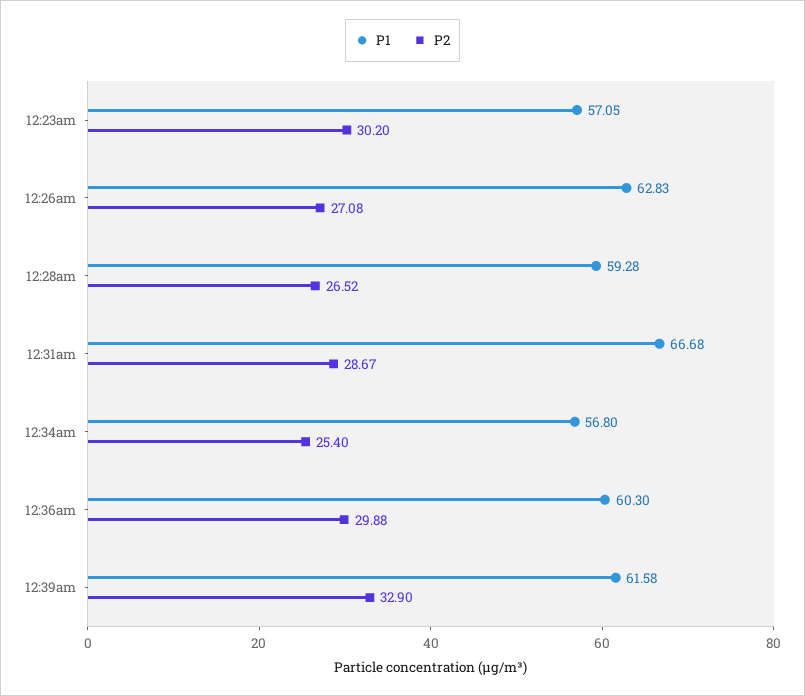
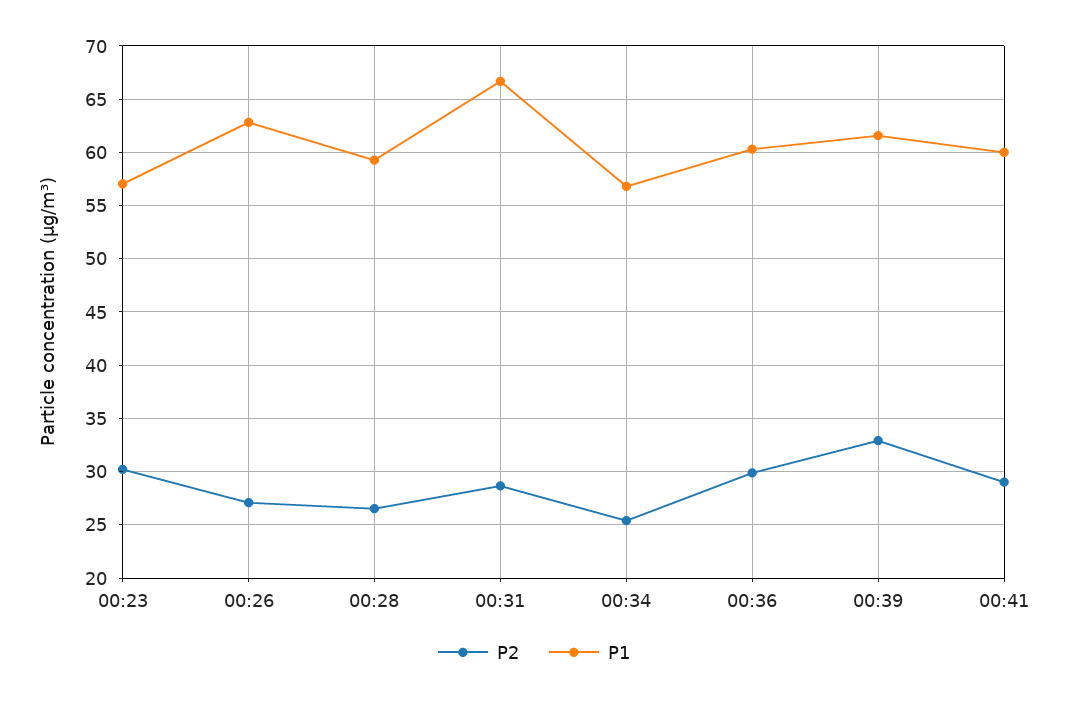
P2, 00:41: none -> 29
P1, 00:41: none -> 60

